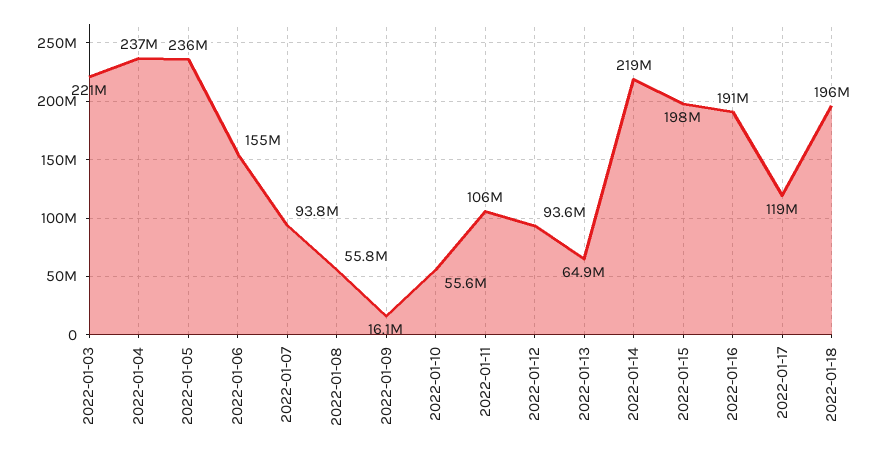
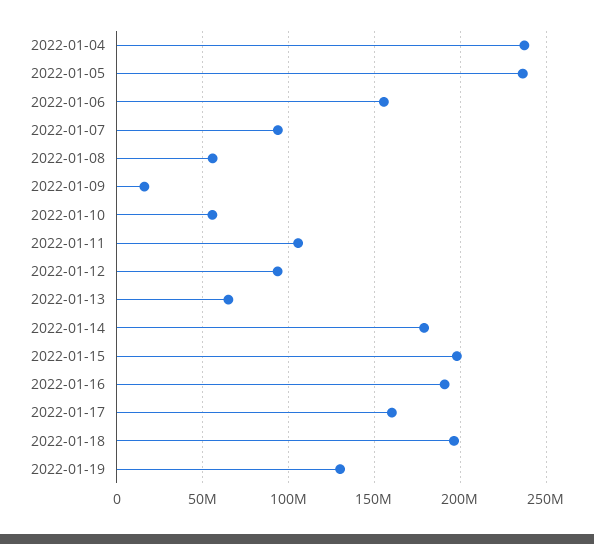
2022-01-03: 221000000 -> none
2022-01-14: 219000000 -> 180000000
2022-01-17: 119000000 -> 160000000
2022-01-19: none -> 130000000

